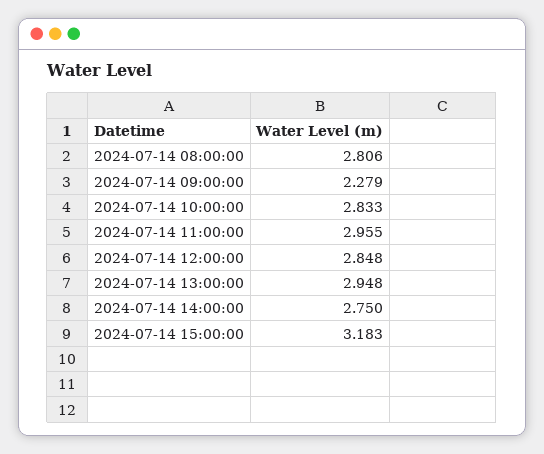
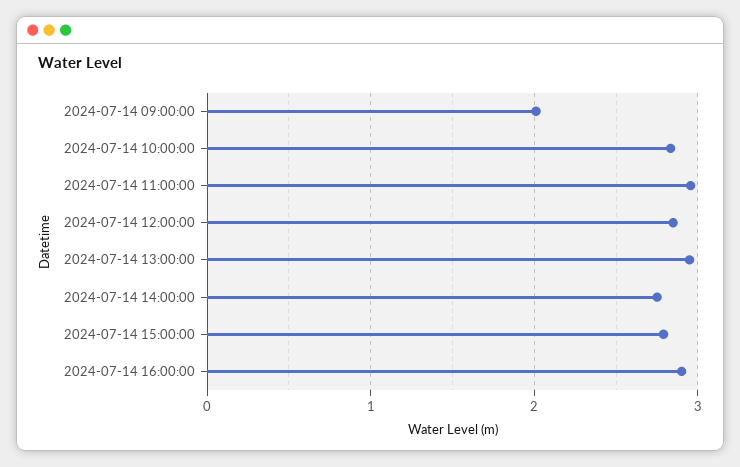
2024-07-14 08:00:00: 2.806 -> none
2024-07-14 09:00:00: 2.279 -> 2
2024-07-14 15:00:00: 3.183 -> 2.8
2024-07-14 16:00:00: none -> 2.9

